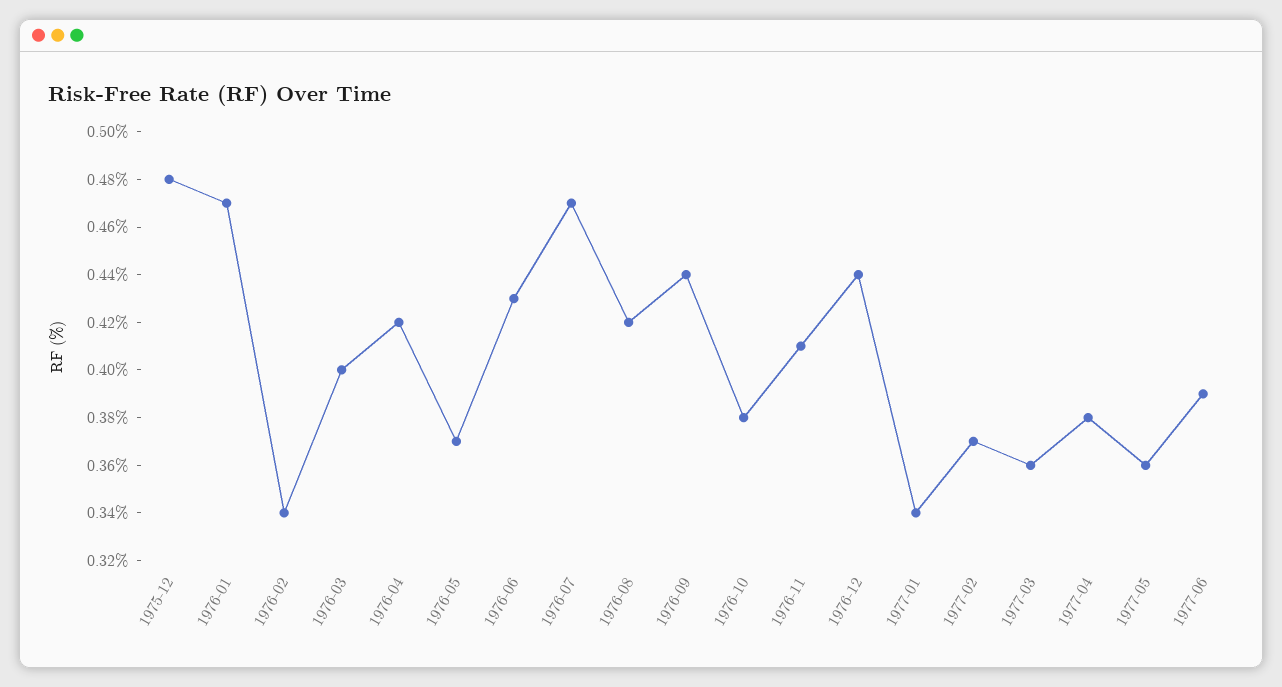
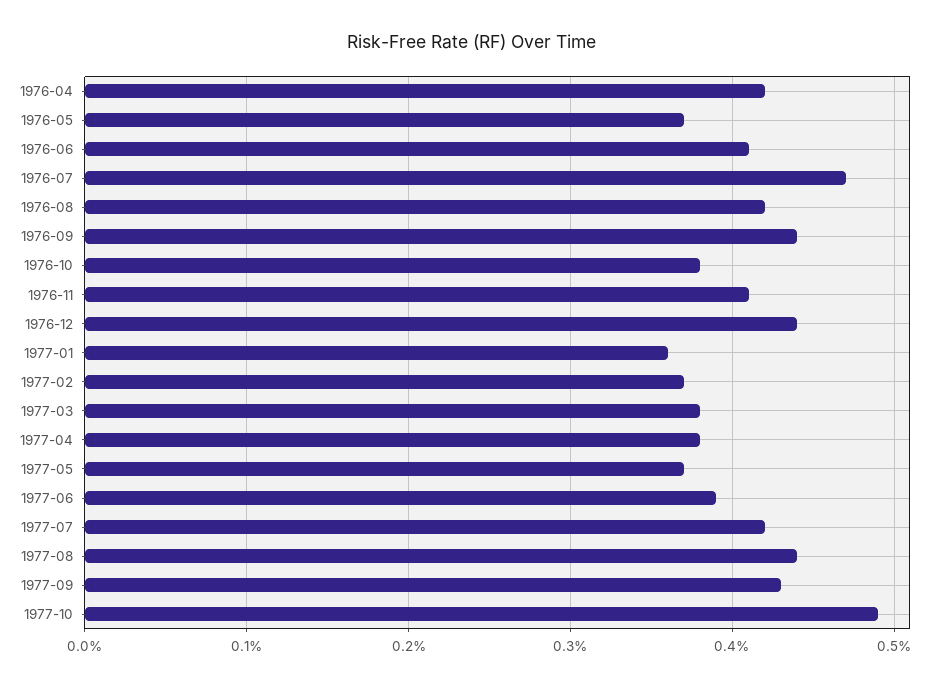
1975-12: 0.48 -> none
1976-01: 0.47 -> none
1976-02: 0.34 -> none
1976-03: 0.4 -> none
1976-06: 0.43 -> 0.41
1977-01: 0.34 -> 0.36
1977-03: 0.36 -> 0.38
1977-05: 0.36 -> 0.37
1977-07: none -> 0.42
1977-08: none -> 0.44
1977-09: none -> 0.43
1977-10: none -> 0.49

